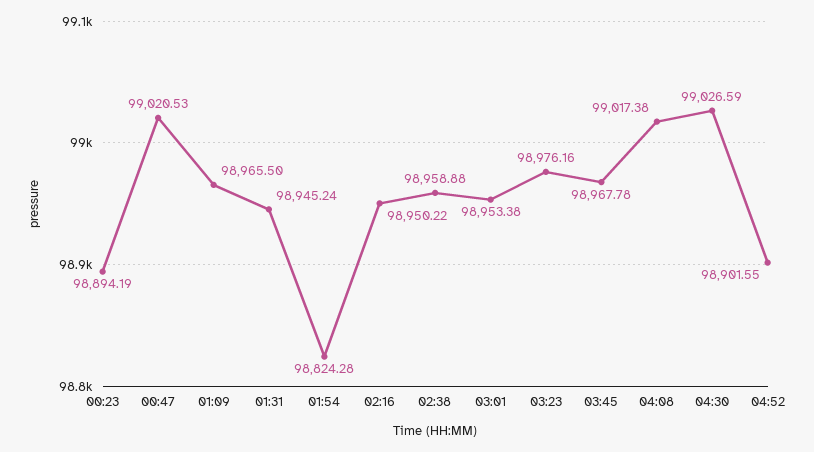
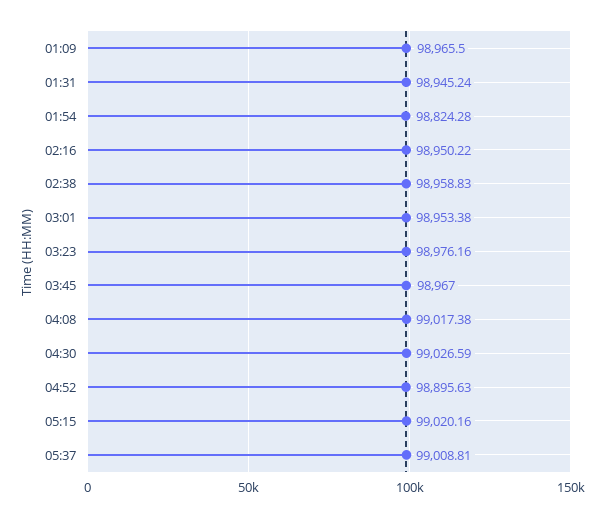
00:23: 98894.19 -> none
00:47: 99020.53 -> none
02:38: 98958.88 -> 98958.83
03:45: 98967.78 -> 98967
04:52: 98901.55 -> 98895.63
05:15: none -> 99020.16
05:37: none -> 99008.81

